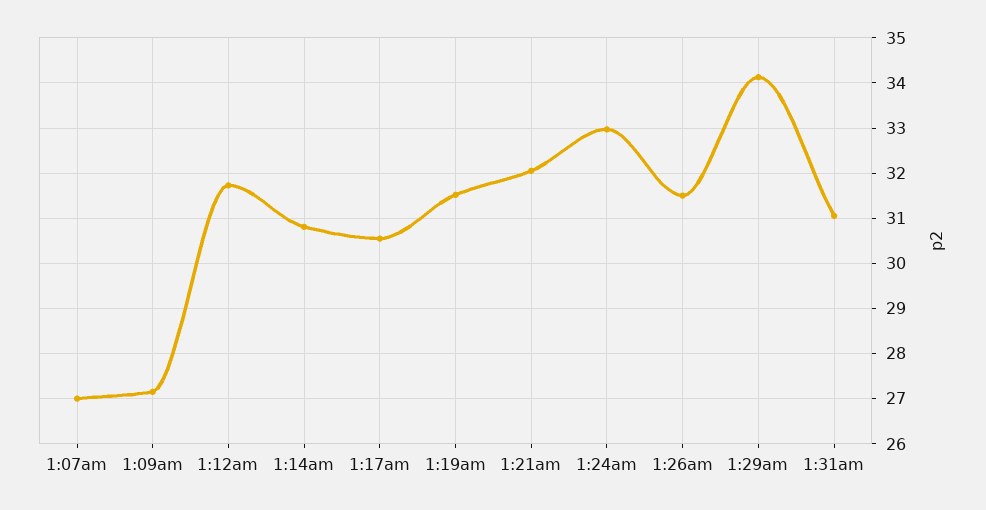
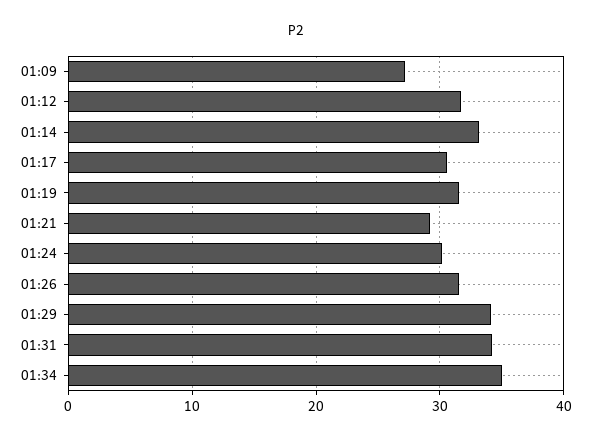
1:07am: 27 -> none
1:14am: 30.8 -> 33
1:21am: 32 -> 29
1:24am: 33 -> 30
1:31am: 31 -> 34
01:34: none -> 35

